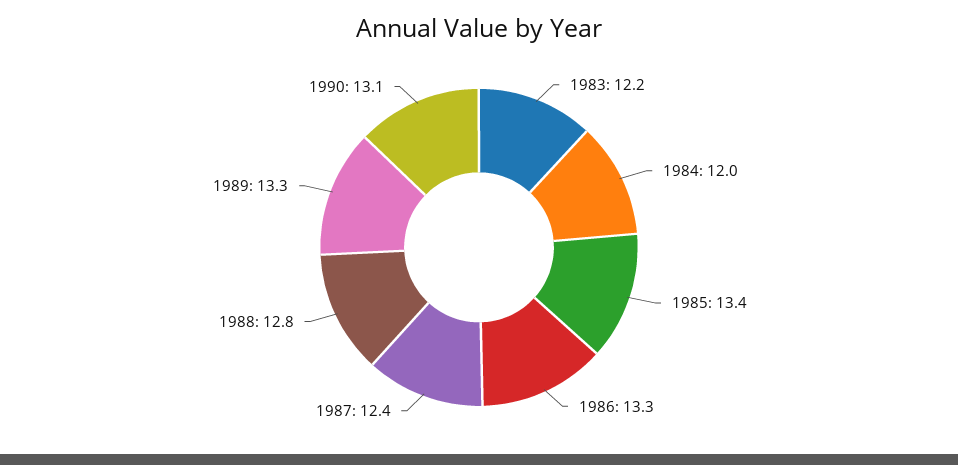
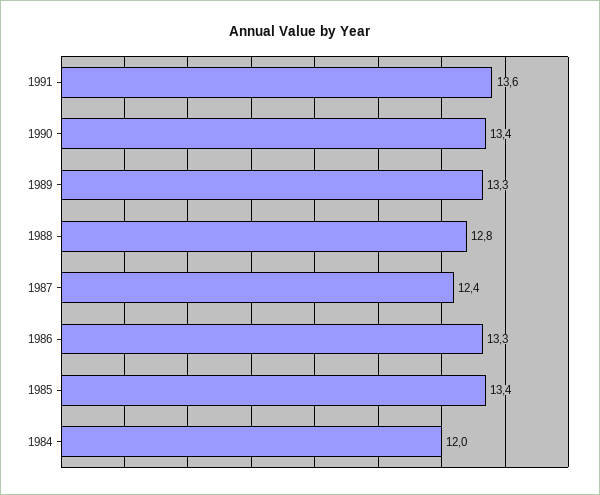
1983: 12.2 -> none
1990: 13.1 -> 13.4
1991: none -> 13.6

